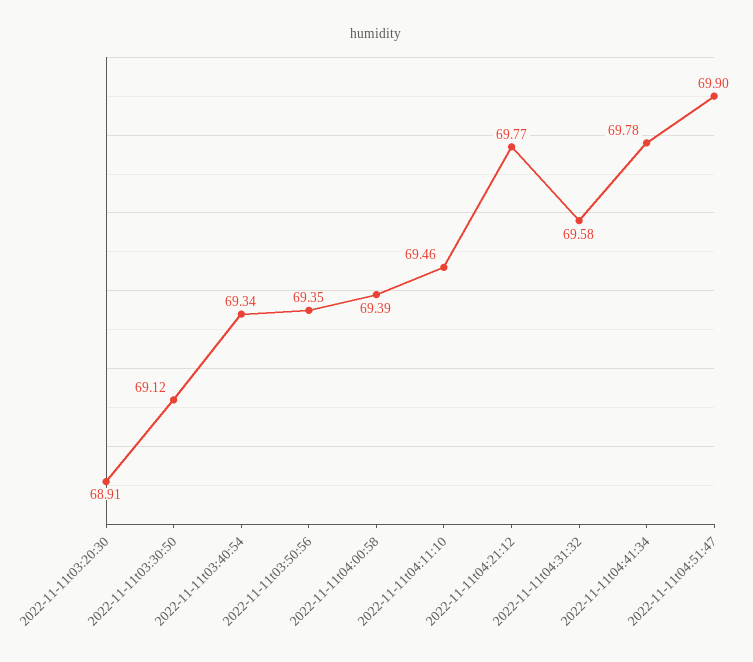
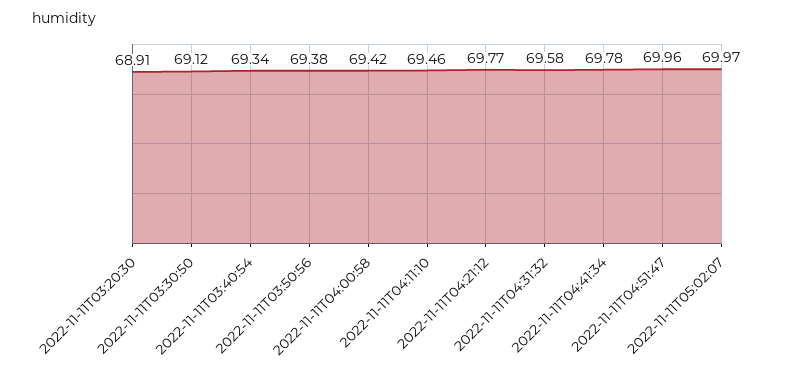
2022-11-11t03:50:56: 69.35 -> 69.38
2022-11-11t04:00:58: 69.39 -> 69.42
2022-11-11t04:51:47: 69.9 -> 69.96
2022-11-11T05:02:07: none -> 69.97

